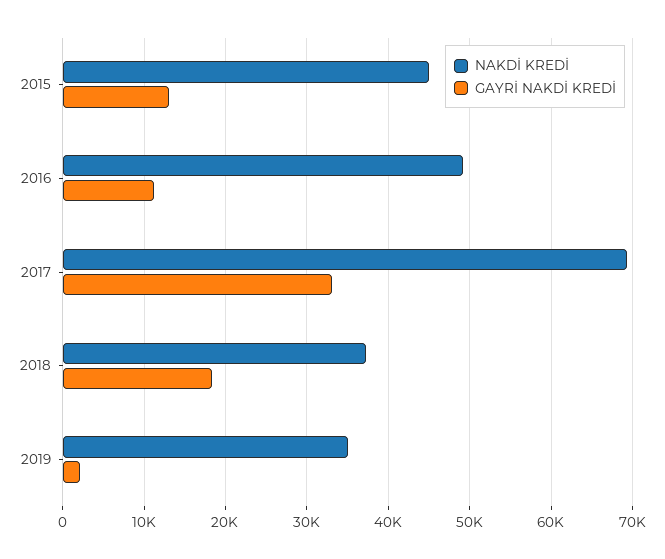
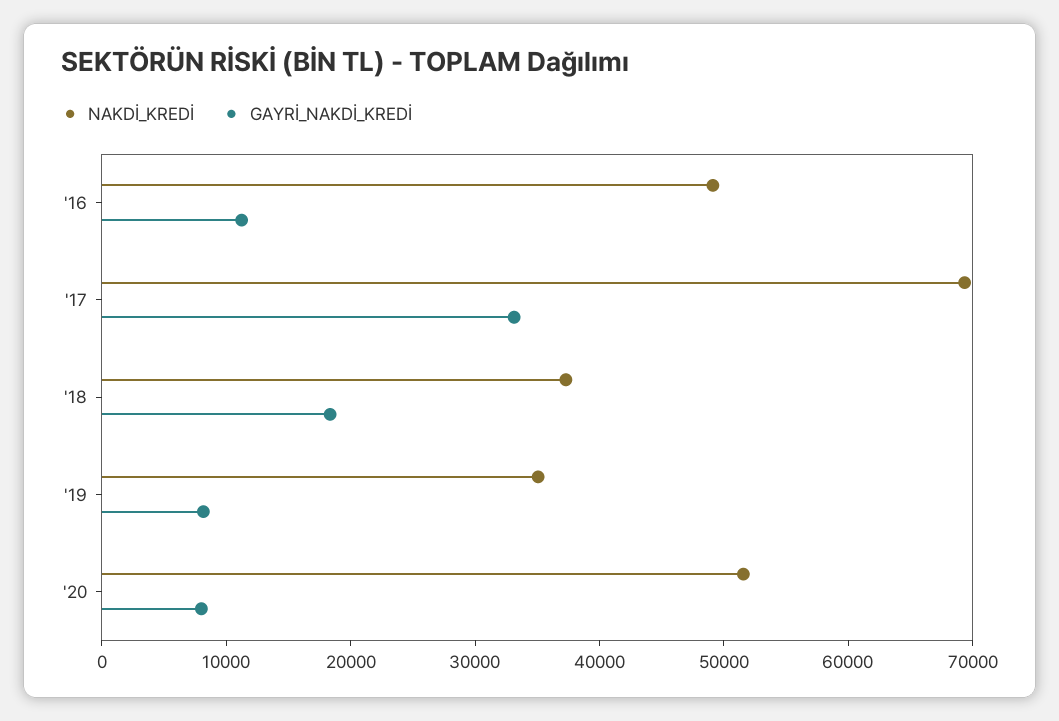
NAKDİ KREDİ, 2015: 45000 -> none
GAYRİ NAKDİ KREDİ, 2015: 13000 -> none
GAYRİ NAKDİ KREDİ, 2019: 2000 -> 8000
NAKDİ KREDİ, '20: none -> 52000
GAYRİ NAKDİ KREDİ, '20: none -> 8000

